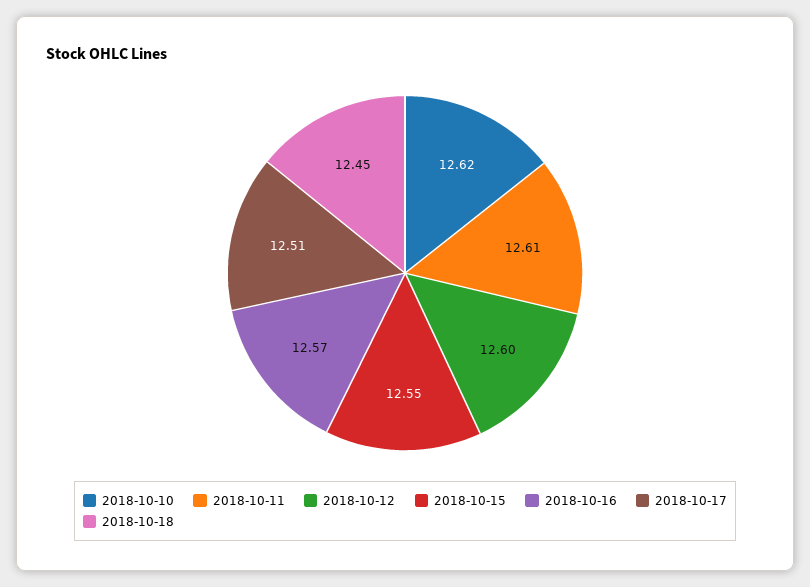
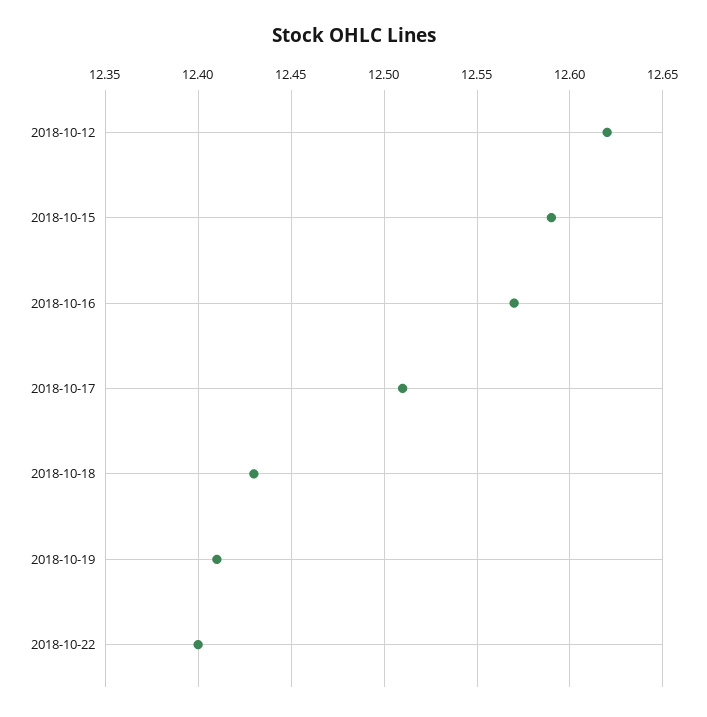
2018-10-10: 12.62 -> none
2018-10-11: 12.61 -> none
2018-10-12: 12.6 -> 12.62
2018-10-15: 12.55 -> 12.59
2018-10-18: 12.45 -> 12.43
2018-10-19: none -> 12.41
2018-10-22: none -> 12.4

